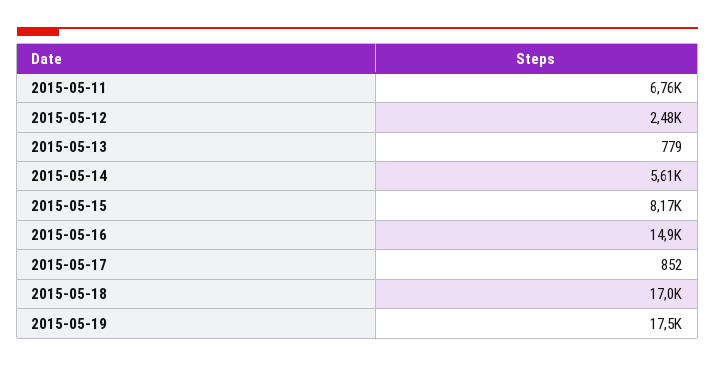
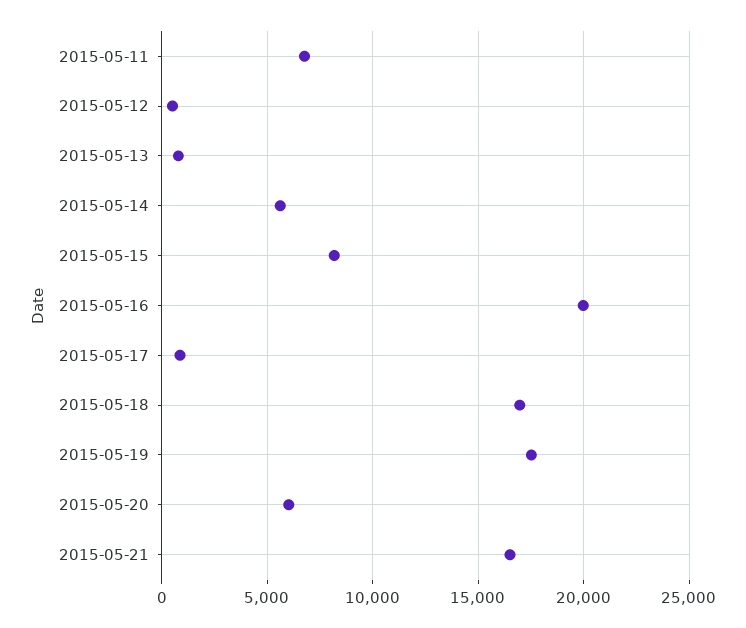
2015-05-12: 2480 -> 500
2015-05-16: 14900 -> 20000
2015-05-20: none -> 6000
2015-05-21: none -> 16500

